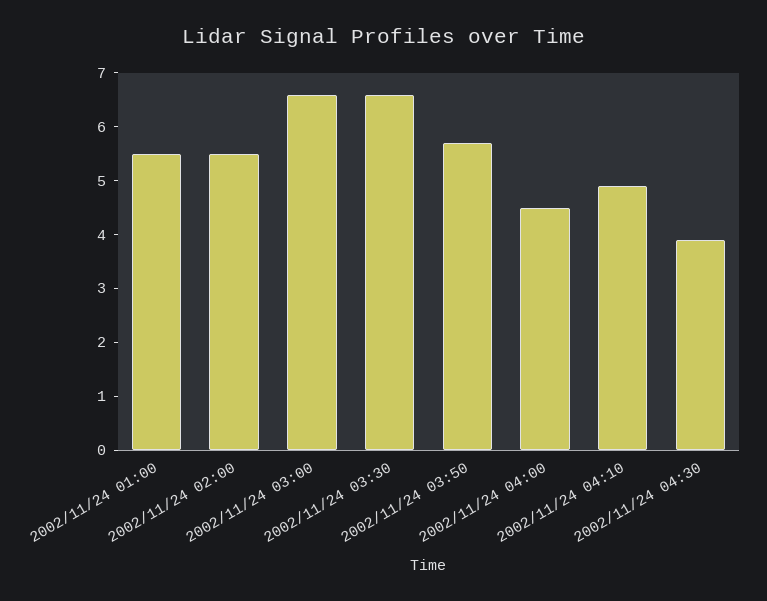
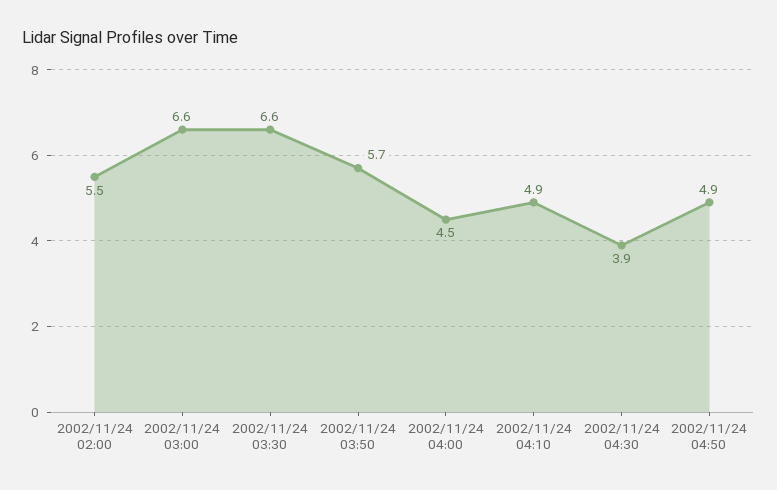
2002/11/24 01:00: 5.5 -> none
2002/11/24 04:50: none -> 4.9

